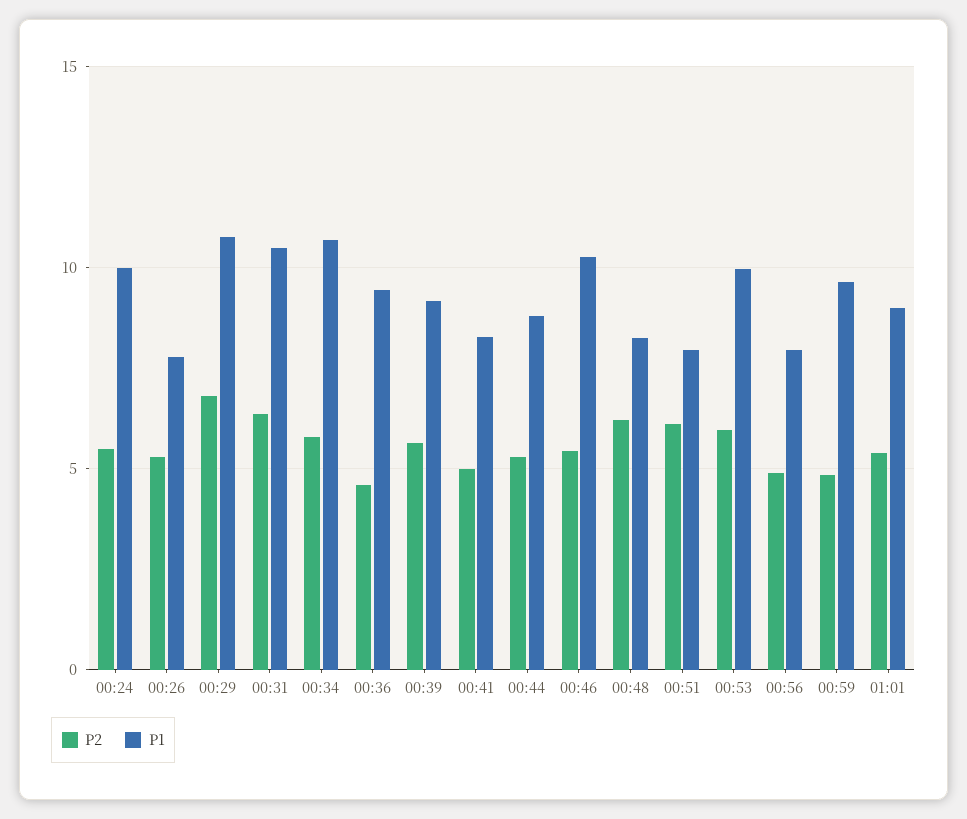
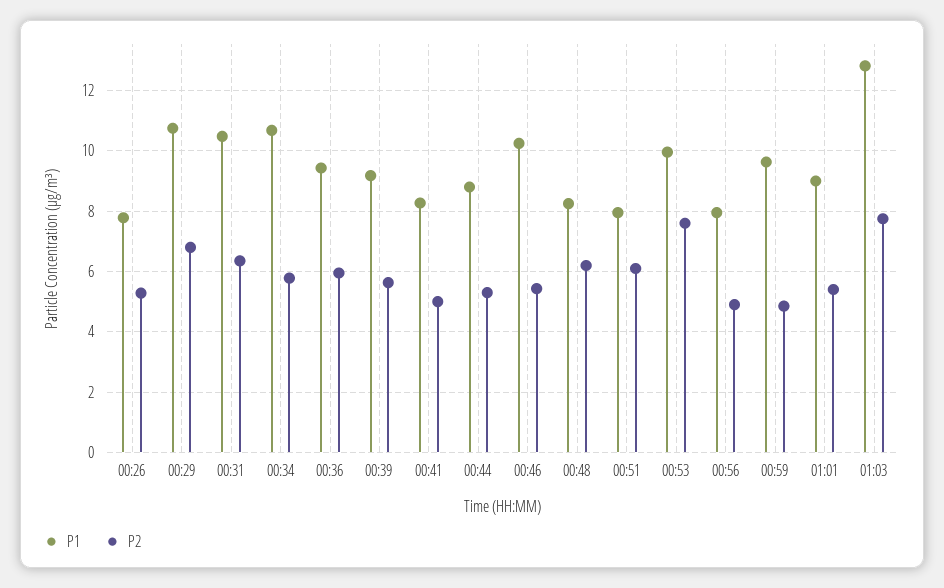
P2, 00:24: 5.5 -> none
P1, 00:24: 10 -> none
P2, 00:36: 4.5 -> 6
P2, 00:53: 6 -> 7.6
P1, 01:03: none -> 12.8
P2, 01:03: none -> 7.8

